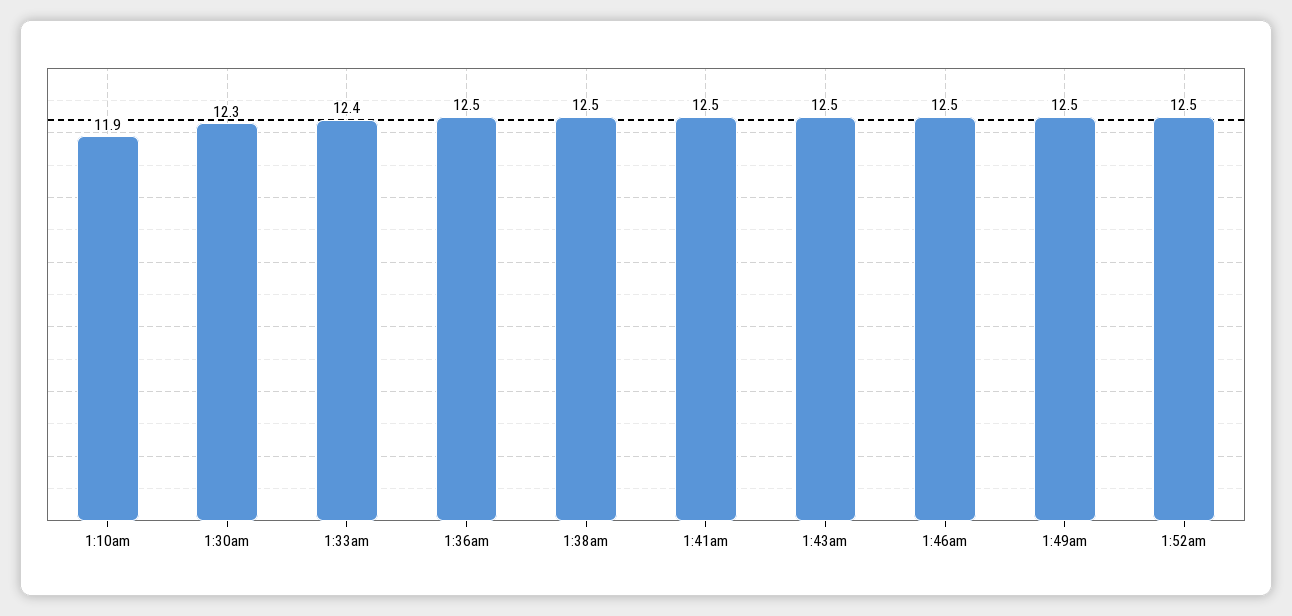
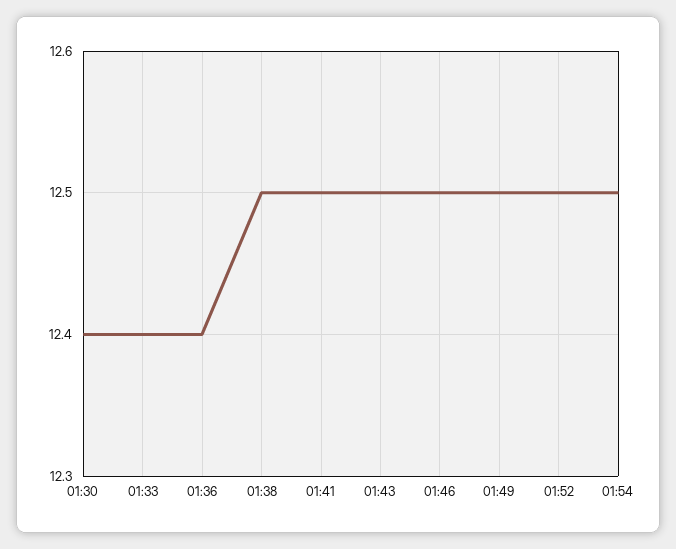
1:10am: 11.9 -> none
1:30am: 12.3 -> 12.4
1:36am: 12.5 -> 12.4
01:54: none -> 12.5

